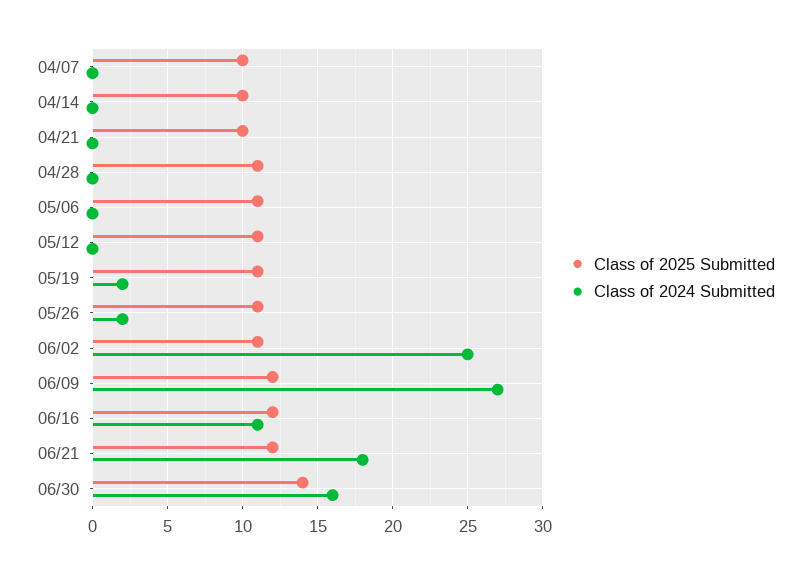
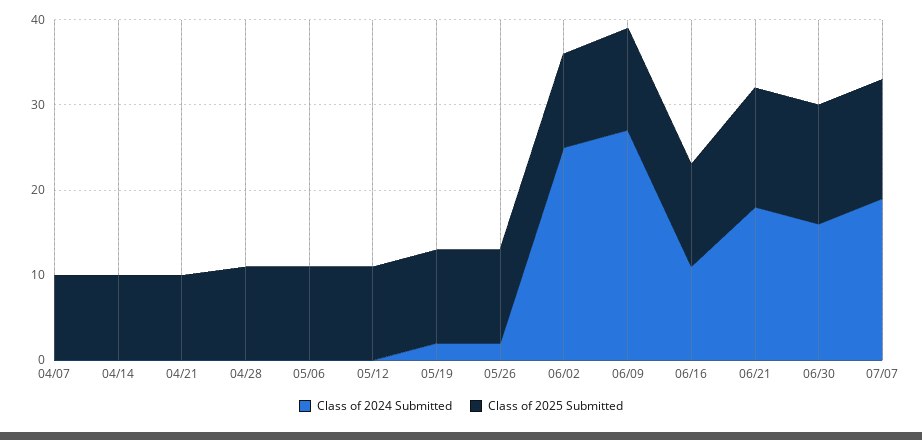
Class of 2025 Submitted, 06/21: 12 -> 14
Class of 2024 Submitted, 07/07: none -> 19
Class of 2025 Submitted, 07/07: none -> 14

